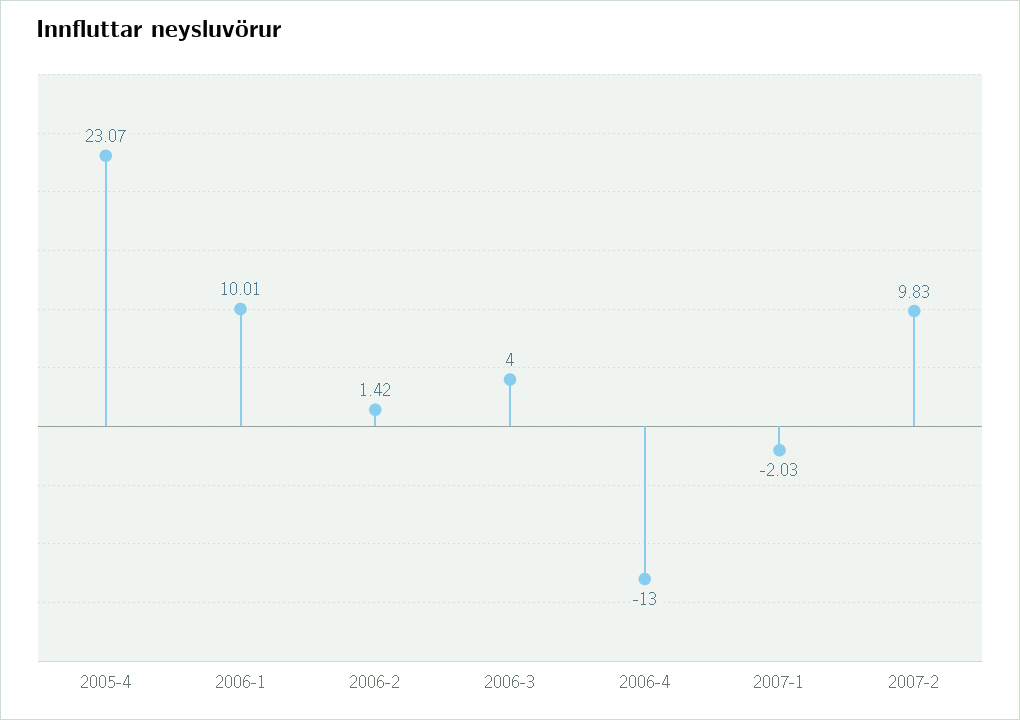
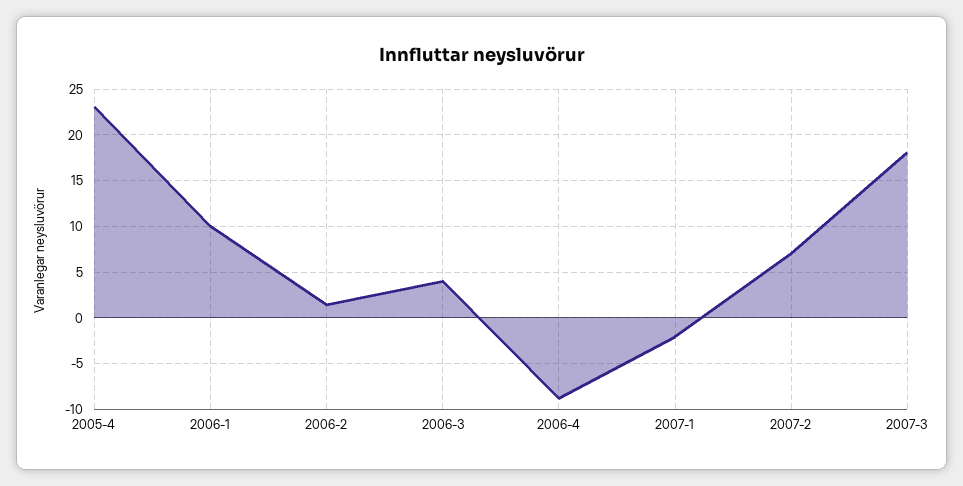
2006-4: -13 -> -9
2007-2: 9.83 -> 7
2007-3: none -> 18

